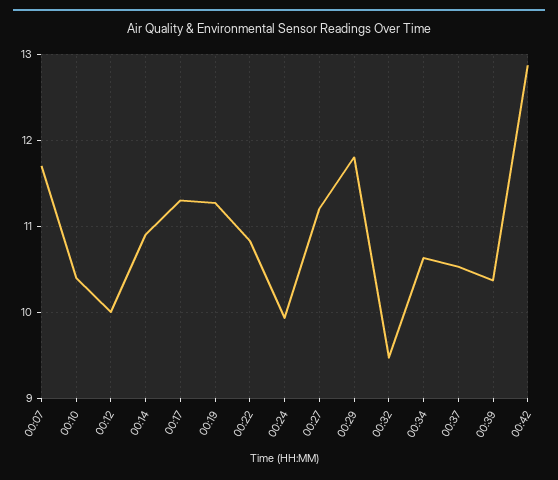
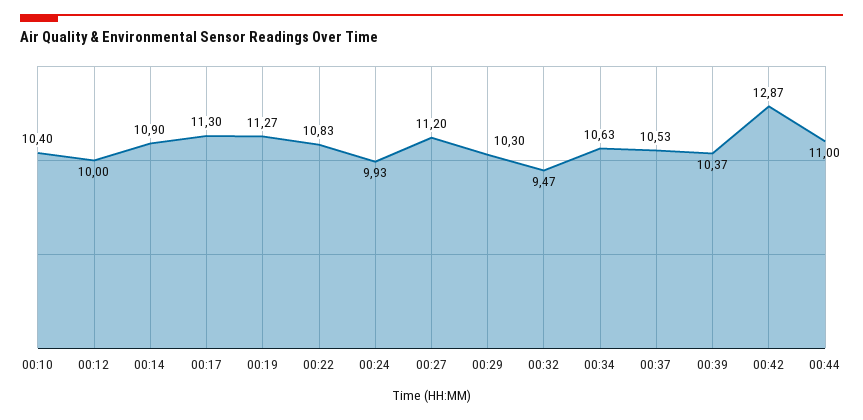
00:07: 11.7 -> none
00:29: 11.8 -> 10.3
00:44: none -> 11

